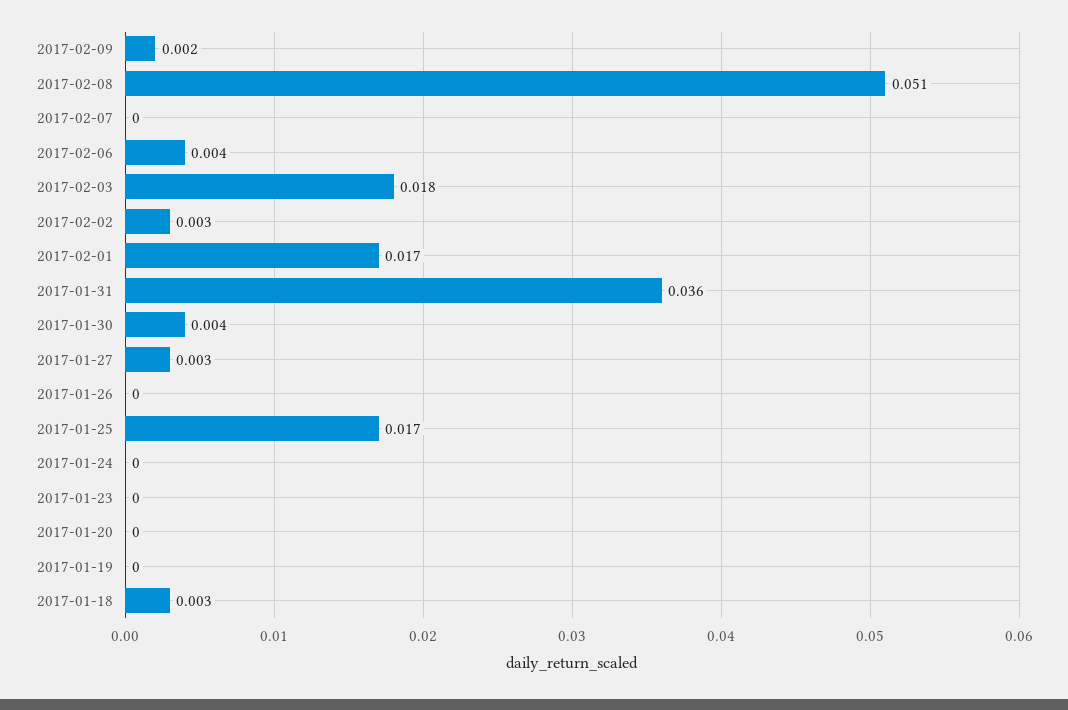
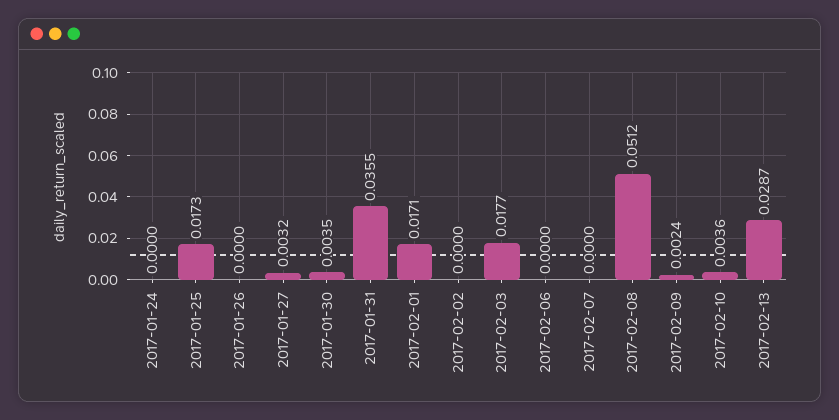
2017-02-06: 0.004 -> 0
2017-02-02: 0.003 -> 0
2017-01-23: 0 -> none
2017-01-20: 0 -> none
2017-01-19: 0 -> none
2017-01-18: 0.003 -> none
2017-02-10: none -> 0.0036
2017-02-13: none -> 0.0287

